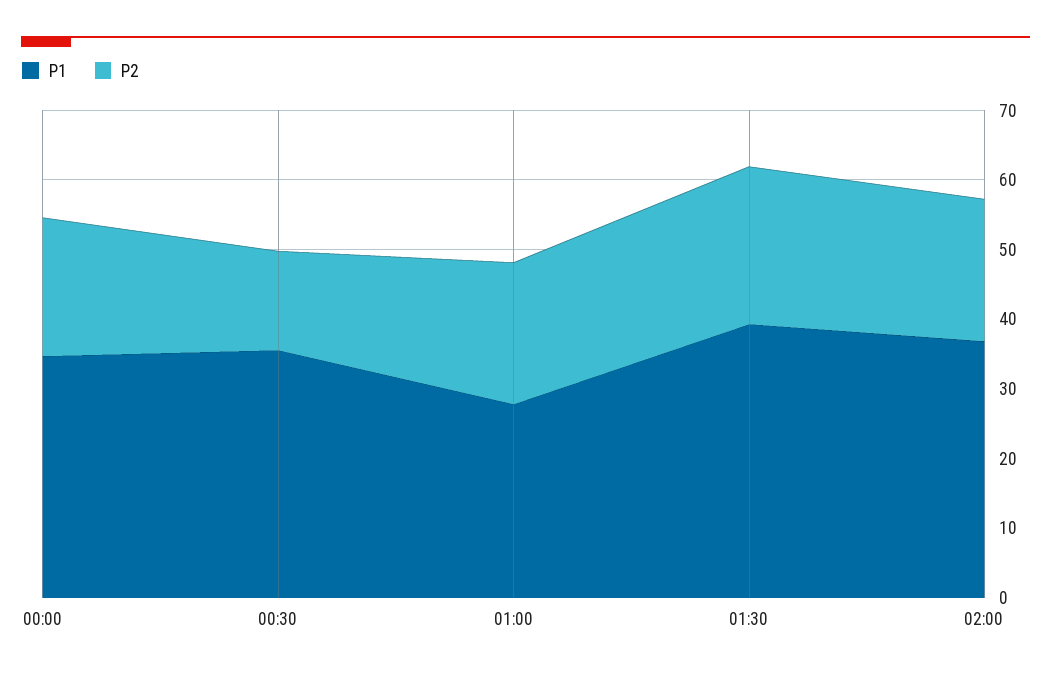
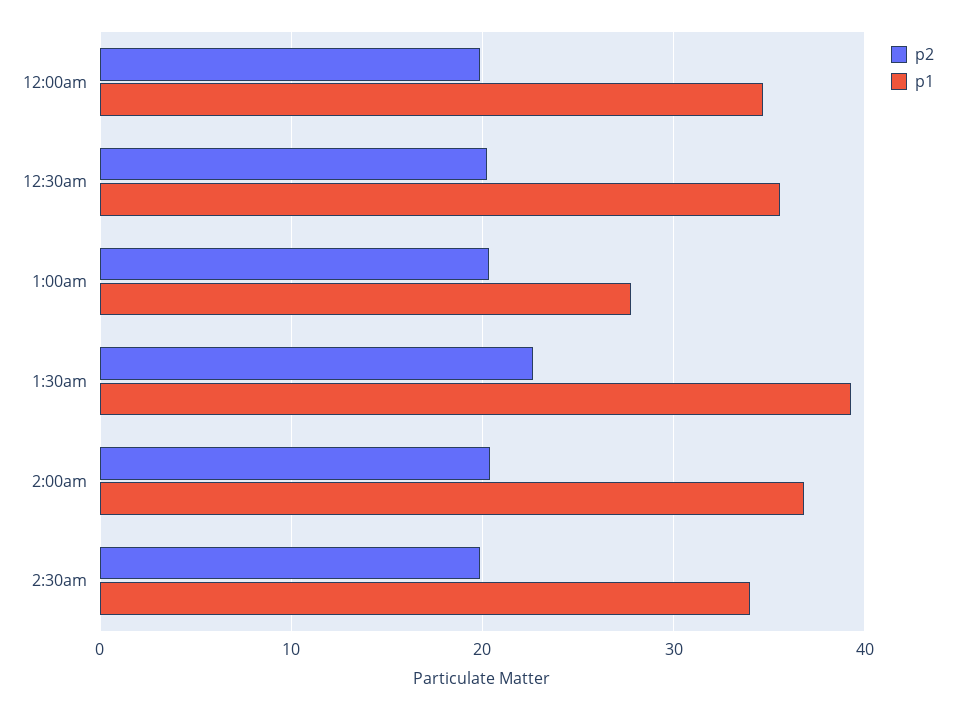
P2, 00:30: 14 -> 20
P2, 2:30am: none -> 20
P1, 2:30am: none -> 34

